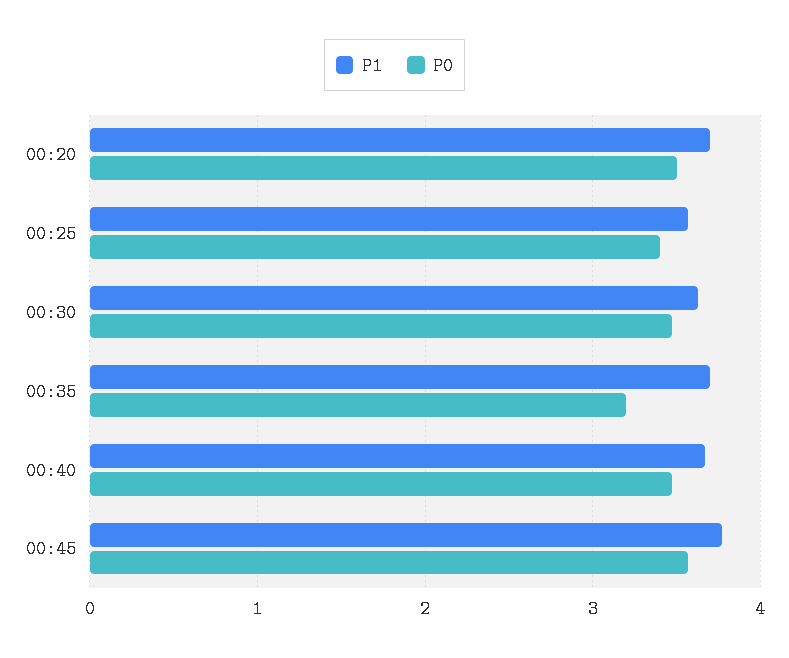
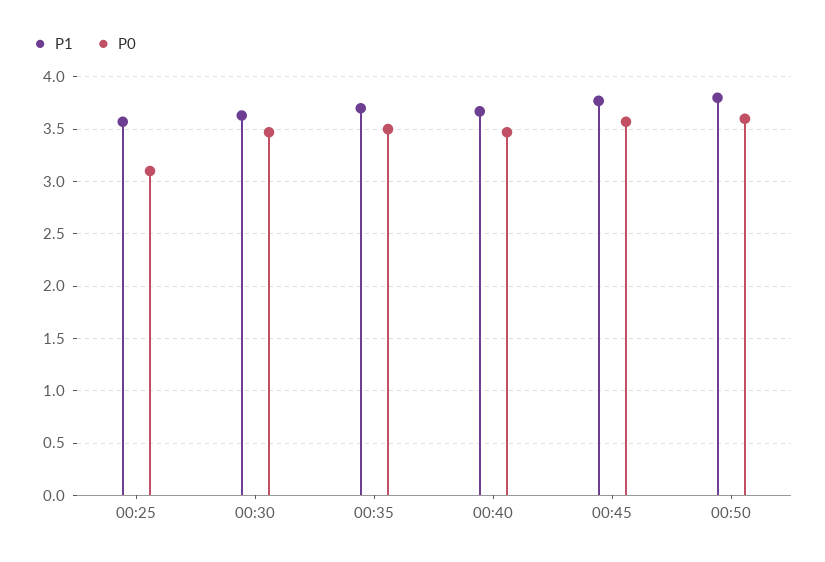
P1, 00:20: 3.7 -> none
P0, 00:20: 3.5 -> none
P0, 00:25: 3.4 -> 3.1
P0, 00:35: 3.2 -> 3.5
P1, 00:50: none -> 3.8
P0, 00:50: none -> 3.6

